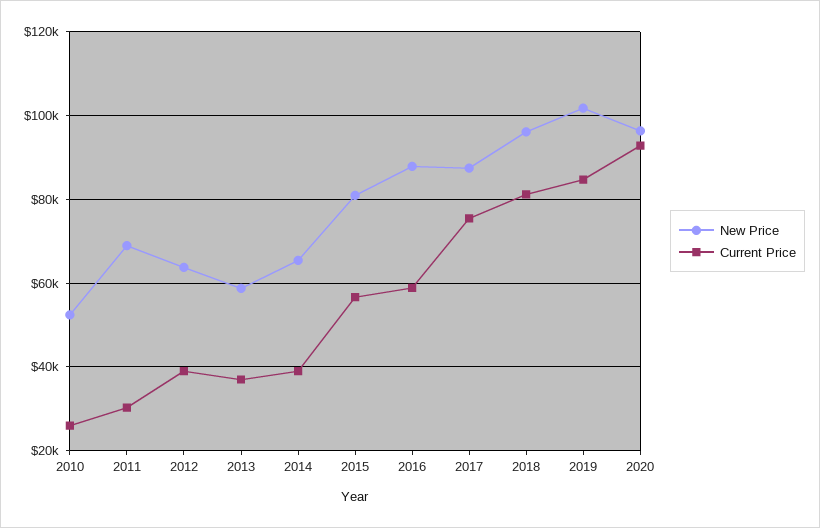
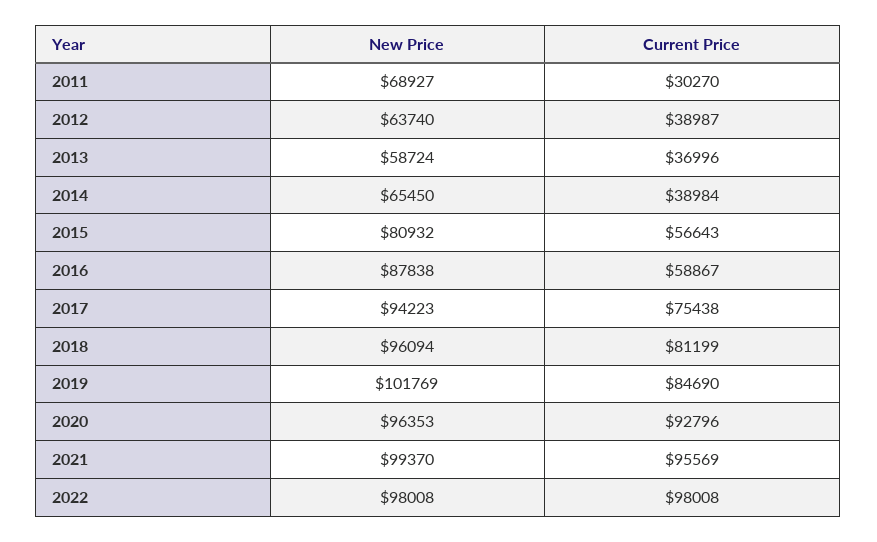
New Price, 2010: 52000 -> none
Current Price, 2010: 26000 -> none
New Price, 2017: 88000 -> 94223
New Price, 2021: none -> 99370
Current Price, 2021: none -> 95569
New Price, 2022: none -> 98008
Current Price, 2022: none -> 98008

